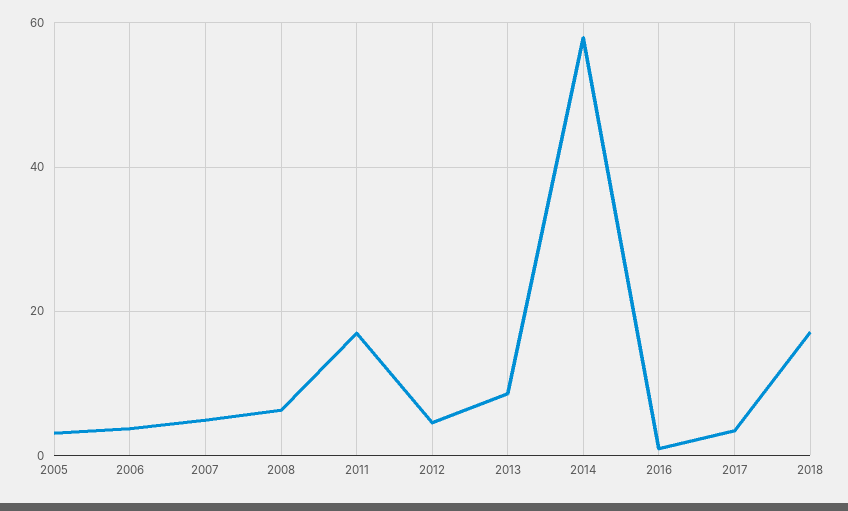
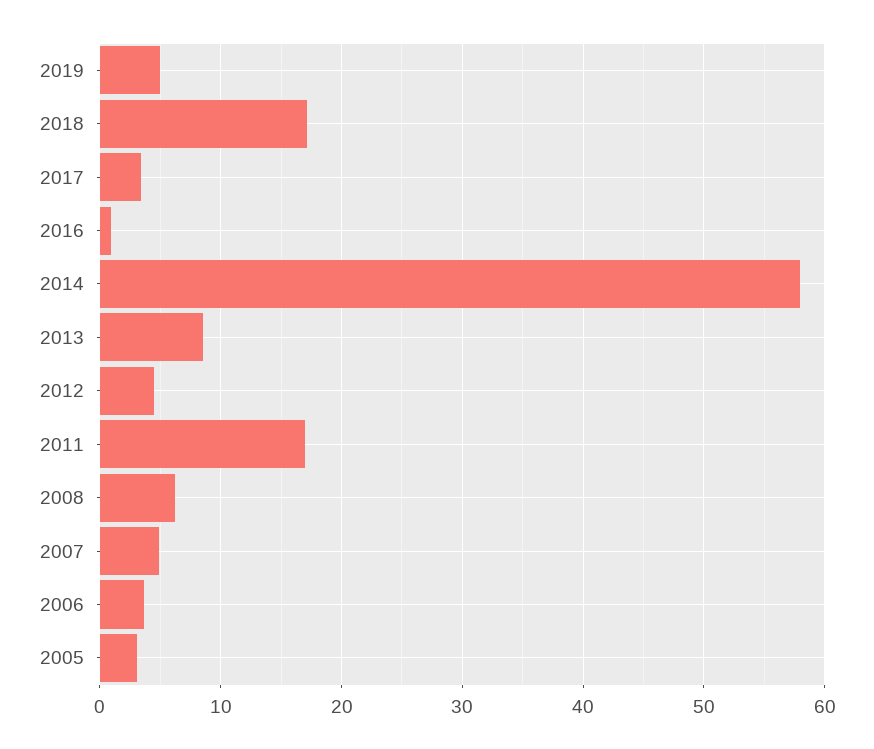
2019: none -> 5

